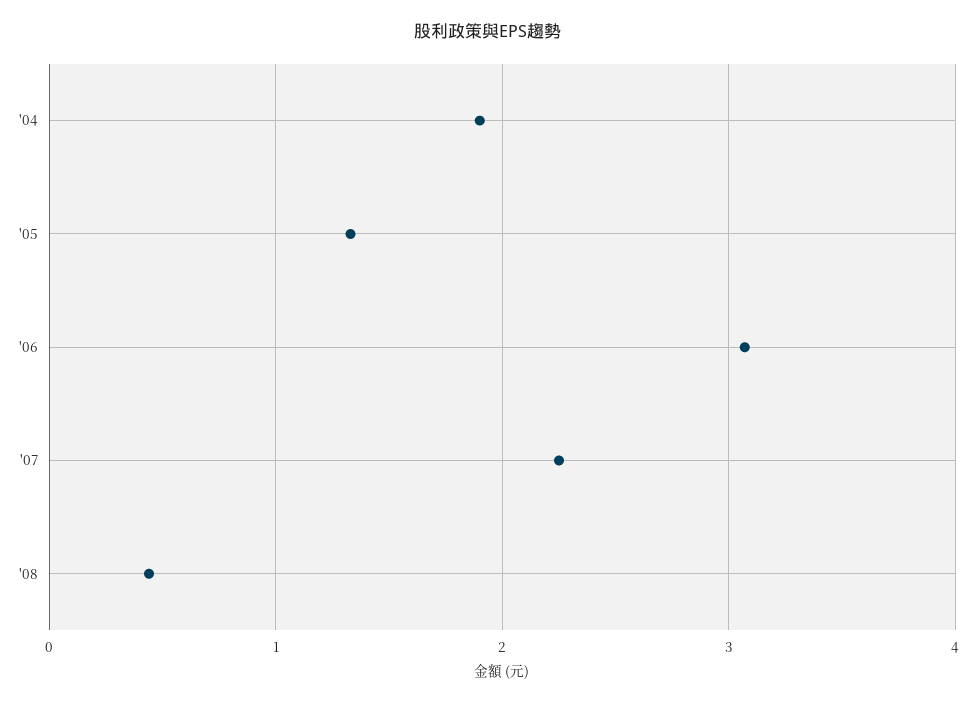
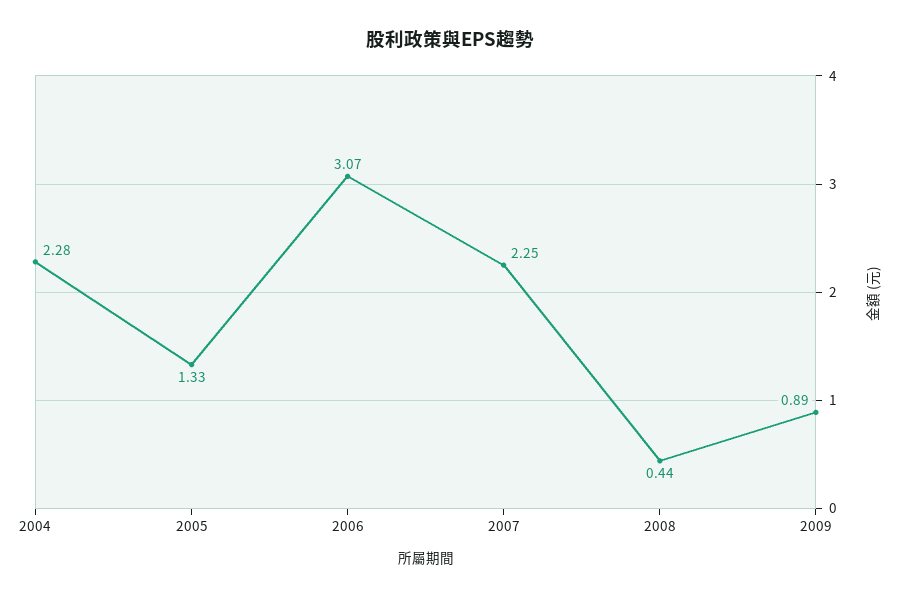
'04: 1.9 -> 2.28
2009: none -> 0.89

